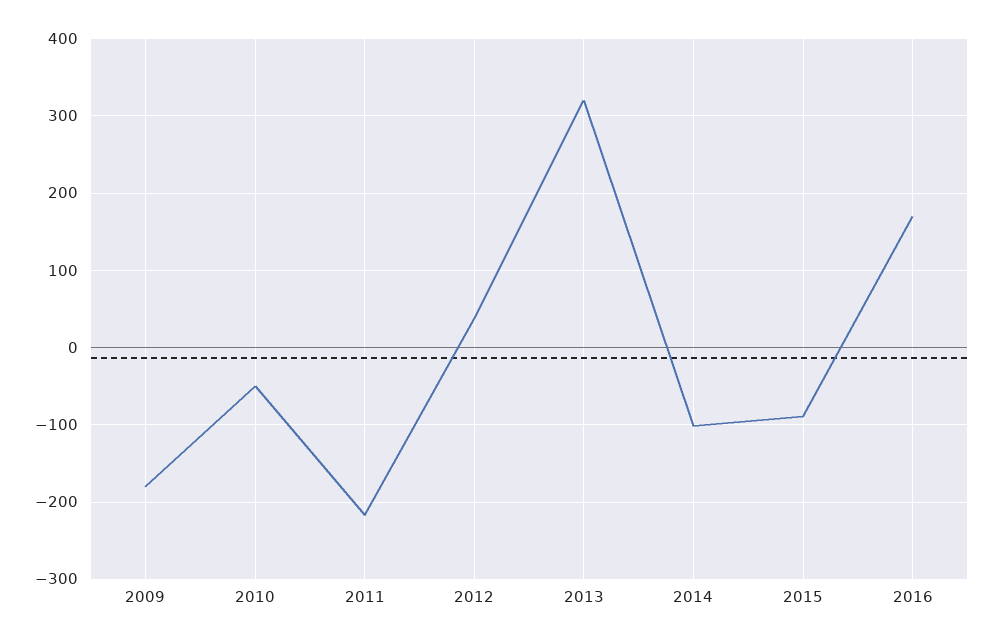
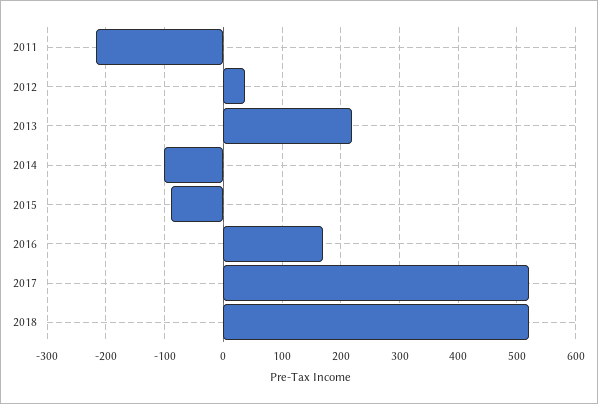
2009: -180 -> none
2010: -50 -> none
2013: 320 -> 220
2017: none -> 520
2018: none -> 520

